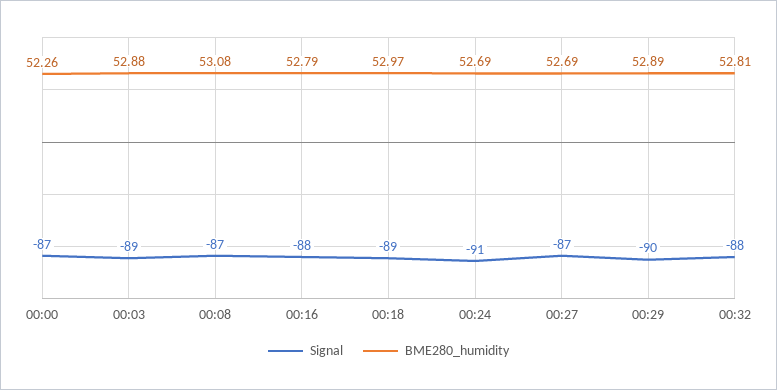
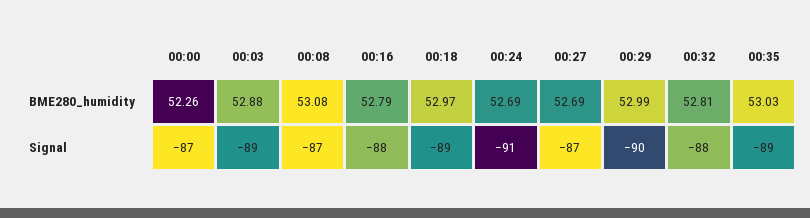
BME280_humidity, 00:29: 52.89 -> 52.99
BME280_humidity, 00:35: none -> 53.03
Signal, 00:35: none -> -89

